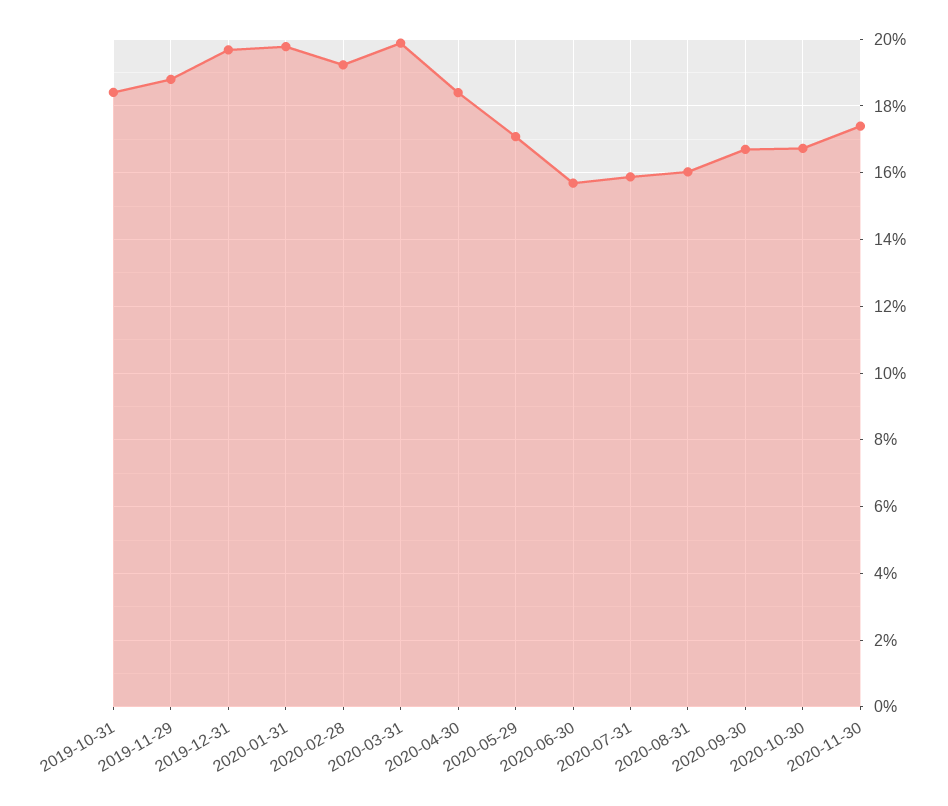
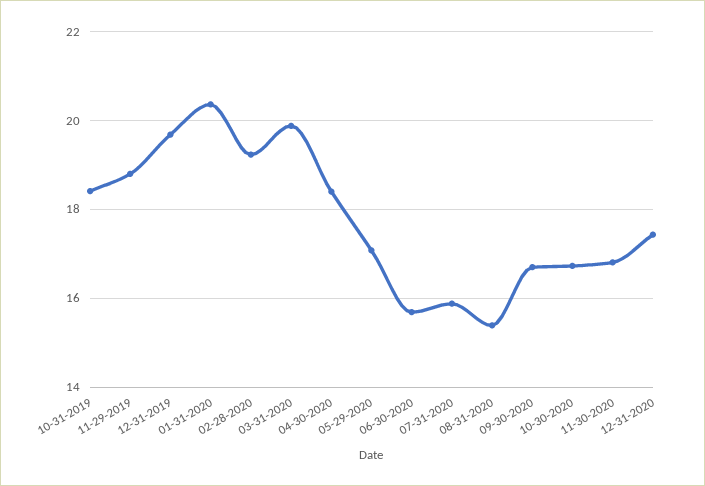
2020-01-31: 19.8 -> 20.4
2020-08-31: 16 -> 15.4
2020-11-30: 17.4 -> 16.8
12-31-2020: none -> 17.4

